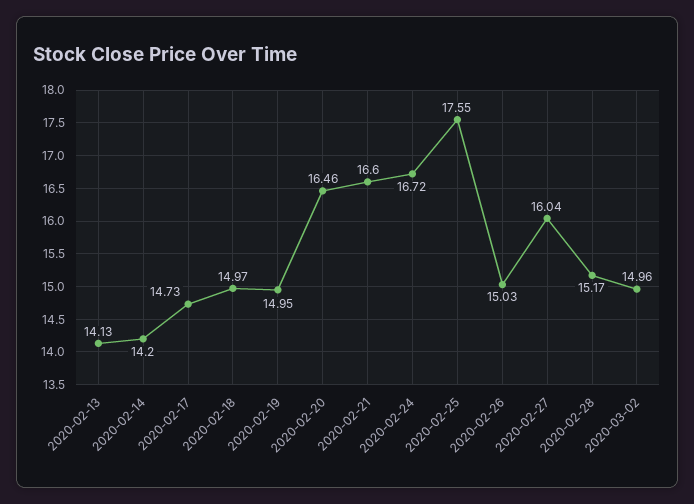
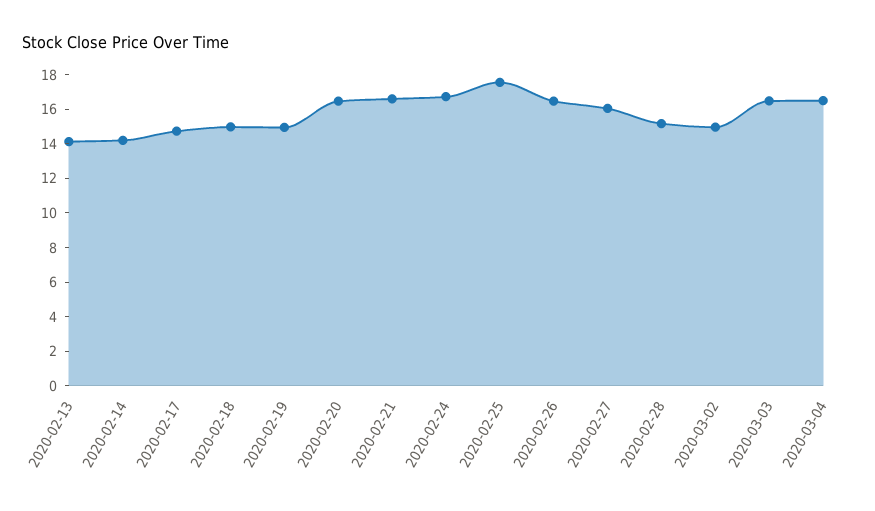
2020-02-26: 15.03 -> 16.5
2020-03-03: none -> 16.5
2020-03-04: none -> 16.5

